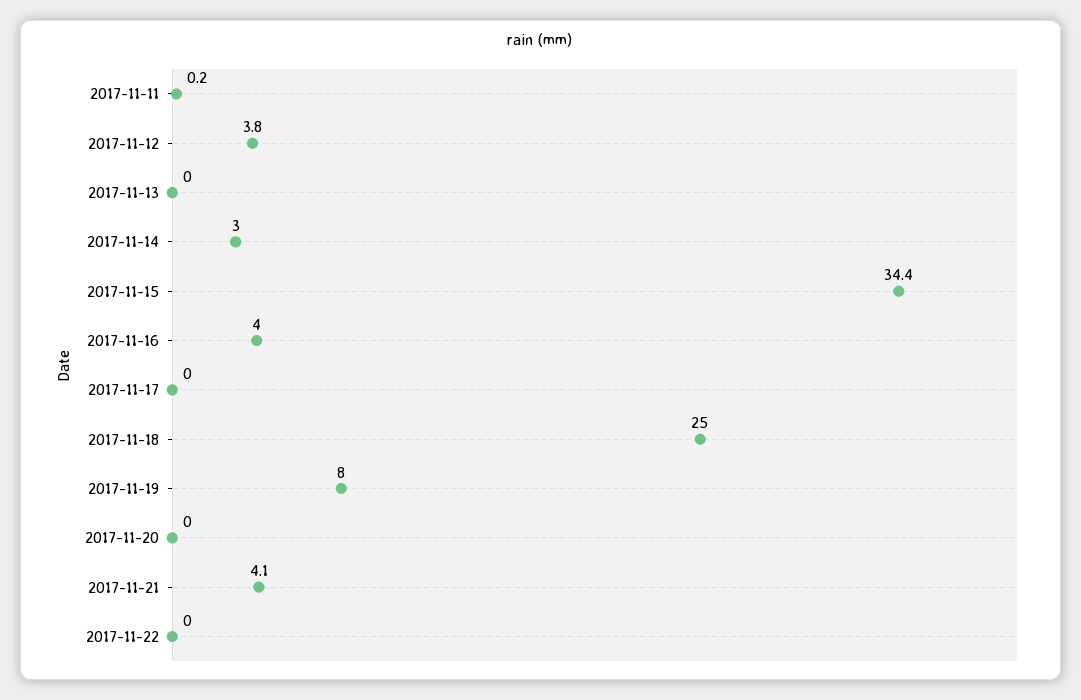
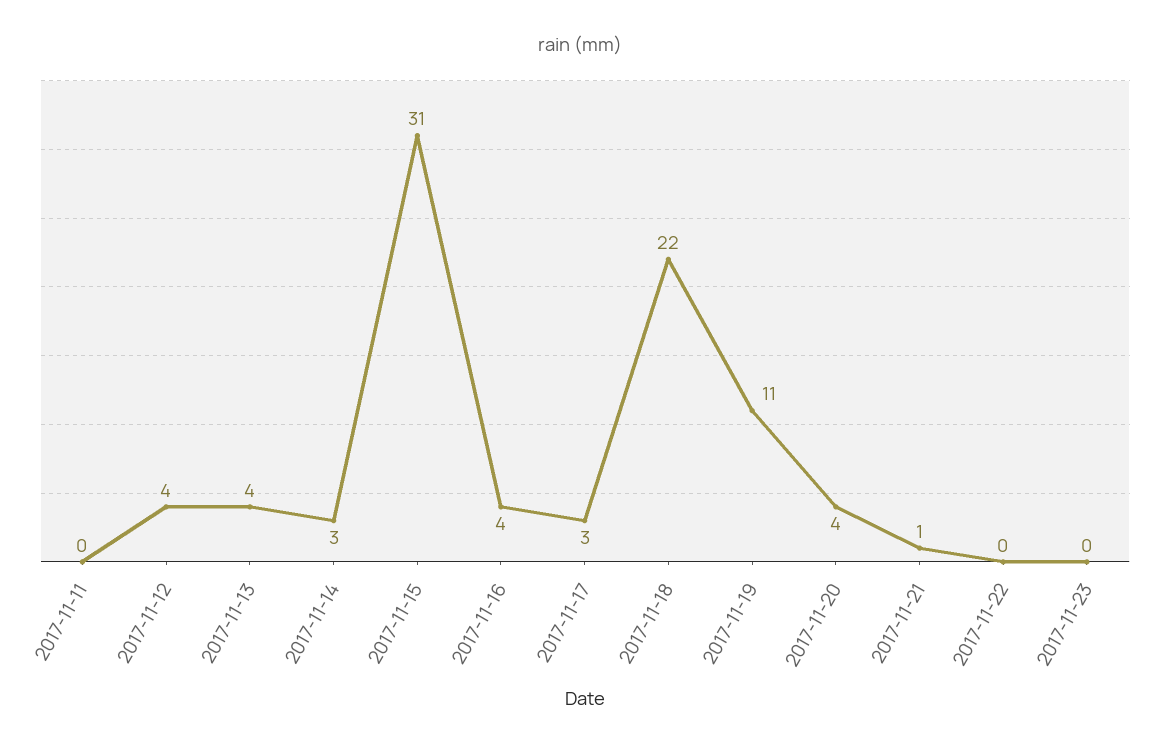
2017-11-13: 0 -> 4
2017-11-15: 34.4 -> 31
2017-11-17: 0 -> 3
2017-11-18: 25 -> 22
2017-11-19: 8 -> 11
2017-11-20: 0 -> 4
2017-11-21: 4.1 -> 1
2017-11-23: none -> 0

